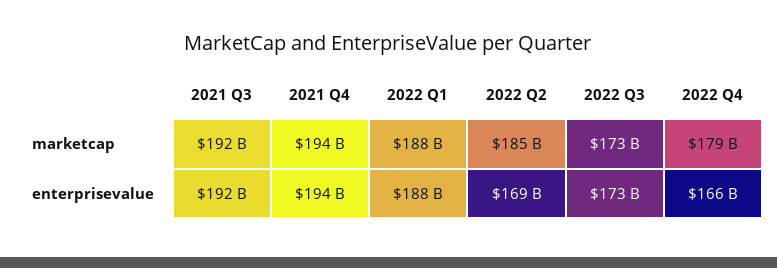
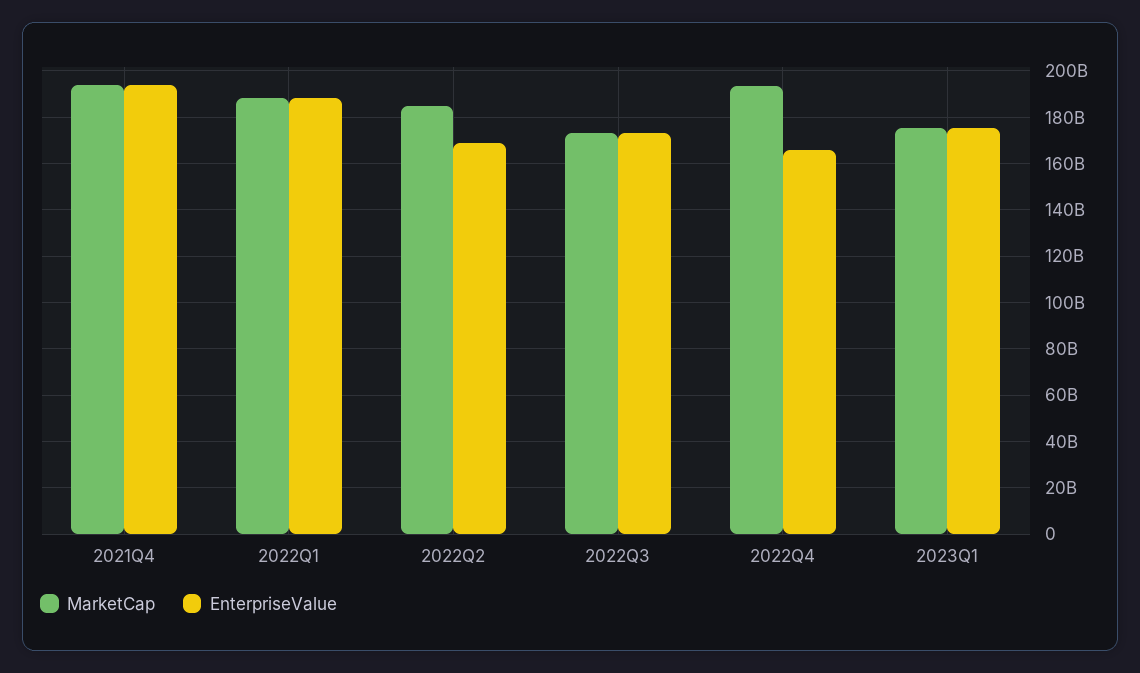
marketcap, 2021 Q3: 192000000000 -> none
marketcap, 2022 Q4: 179000000000 -> 195000000000
enterprisevalue, 2021 Q3: 192000000000 -> none
marketcap, 2023Q1: none -> 175000000000
enterprisevalue, 2023Q1: none -> 175000000000

